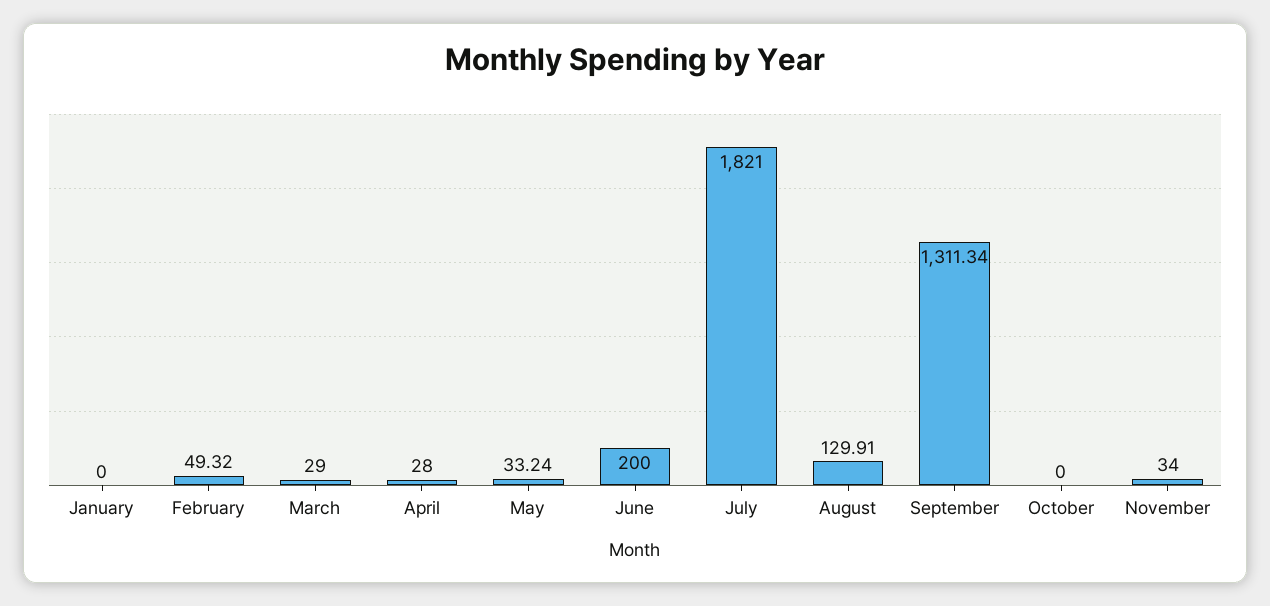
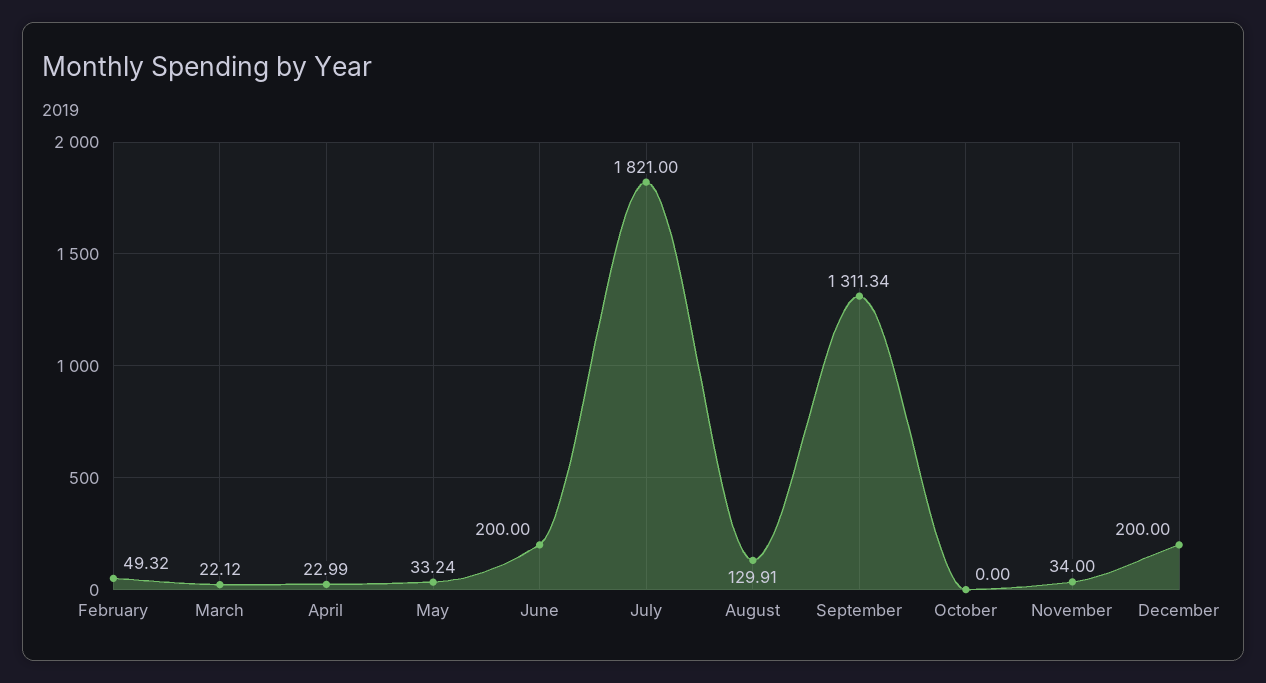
January: 0 -> none
March: 29 -> 22.12
April: 28 -> 22.99
December: none -> 200

